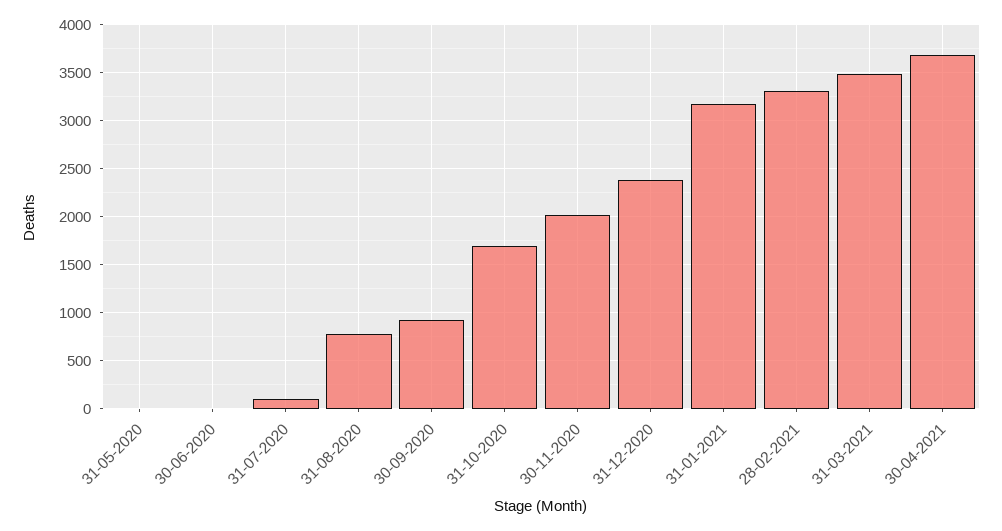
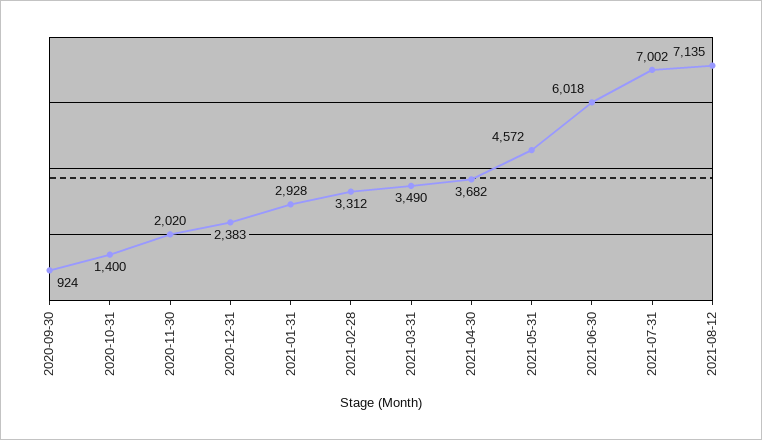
31-05-2020: 0 -> none
30-06-2020: 0 -> none
31-07-2020: 100 -> none
31-08-2020: 800 -> none
31-10-2020: 1700 -> 1400
31-01-2021: 3200 -> 2928
2021-05-31: none -> 4572
2021-06-30: none -> 6018
2021-07-31: none -> 7002
2021-08-12: none -> 7135

